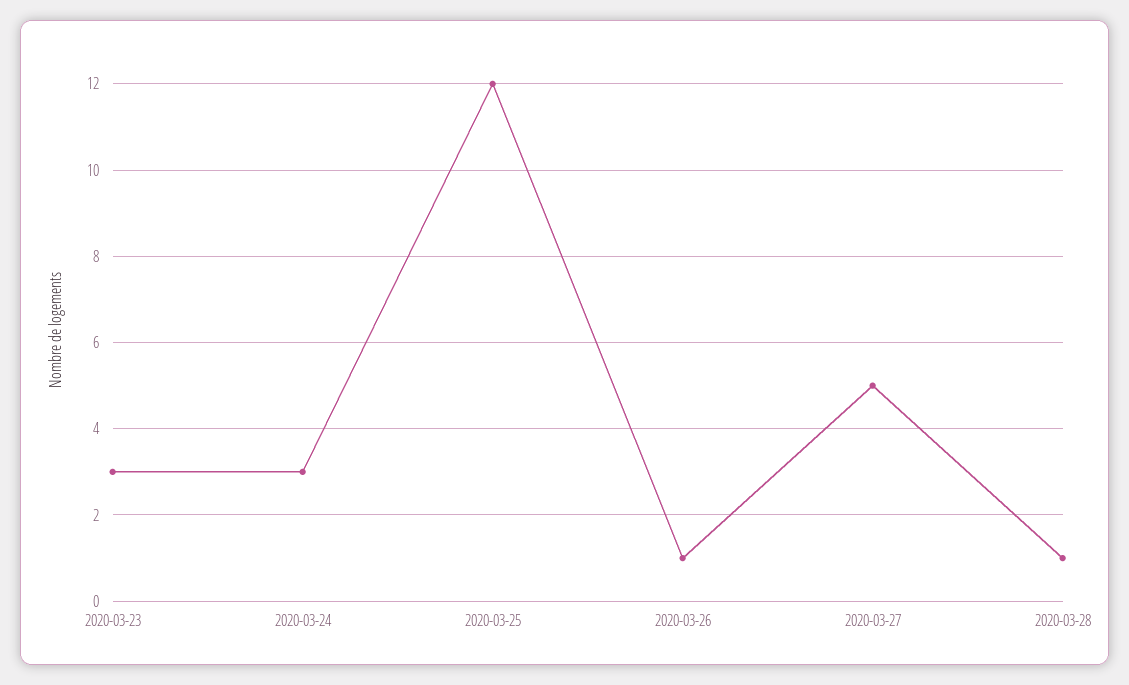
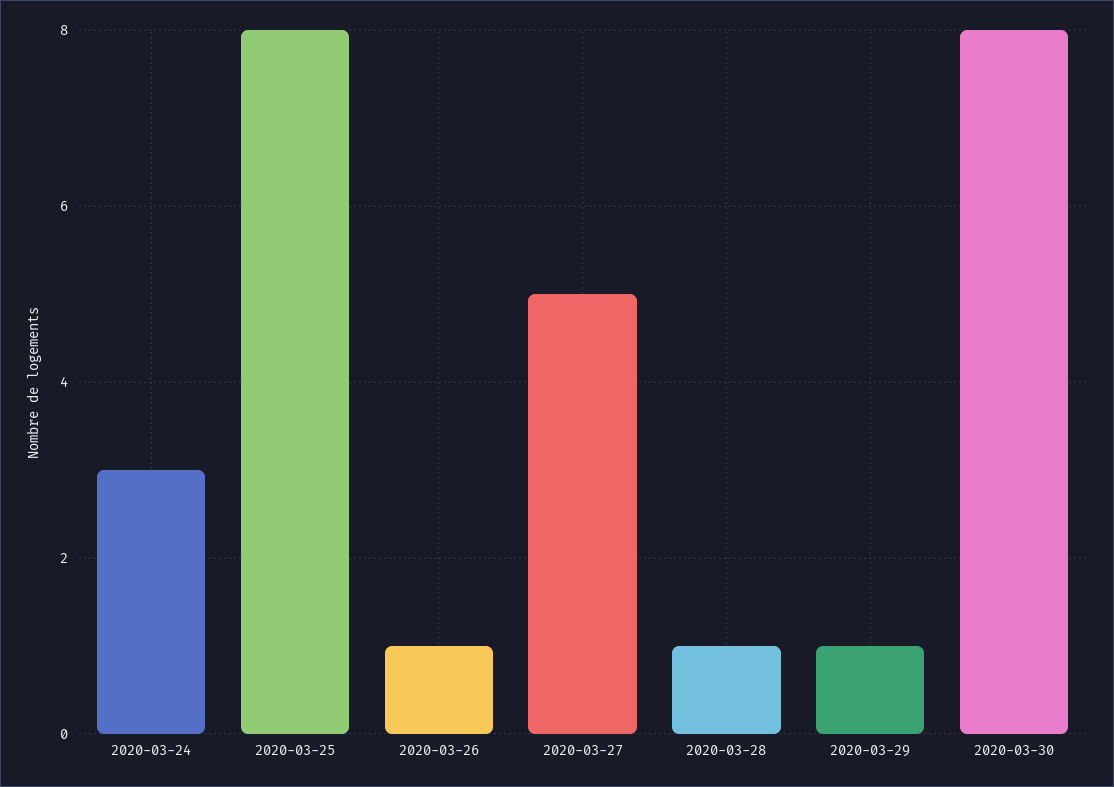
2020-03-23: 3 -> none
2020-03-25: 12 -> 8
2020-03-29: none -> 1
2020-03-30: none -> 8

